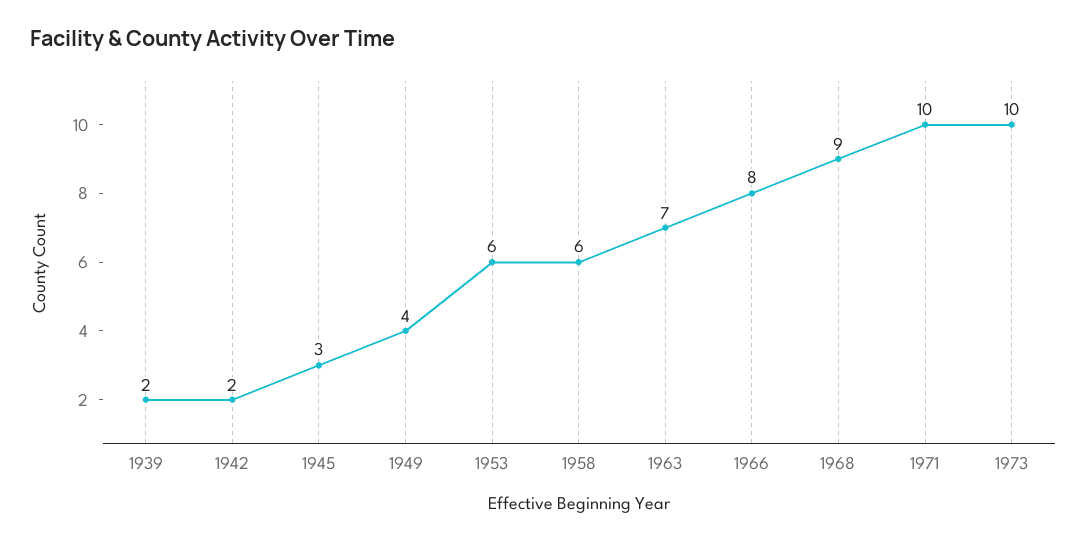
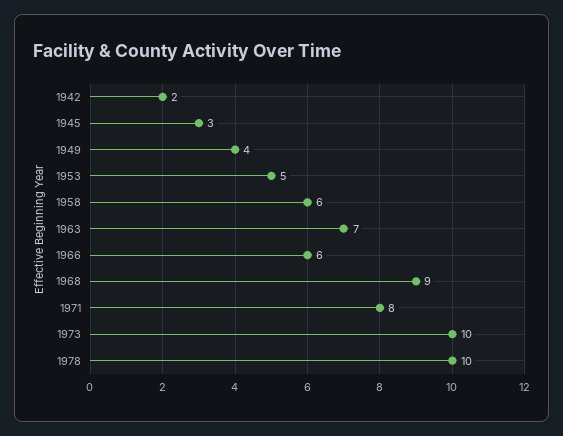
1939: 2 -> none
1953: 6 -> 5
1966: 8 -> 6
1971: 10 -> 8
1978: none -> 10

